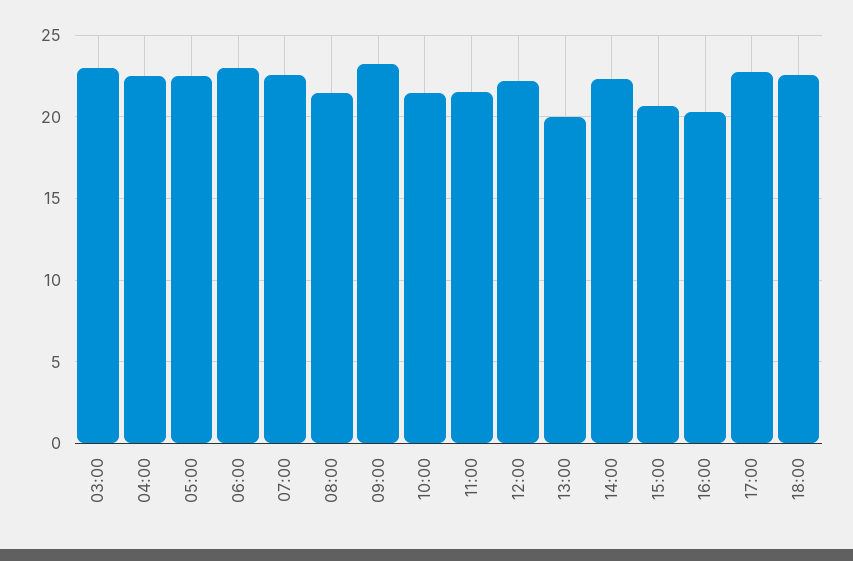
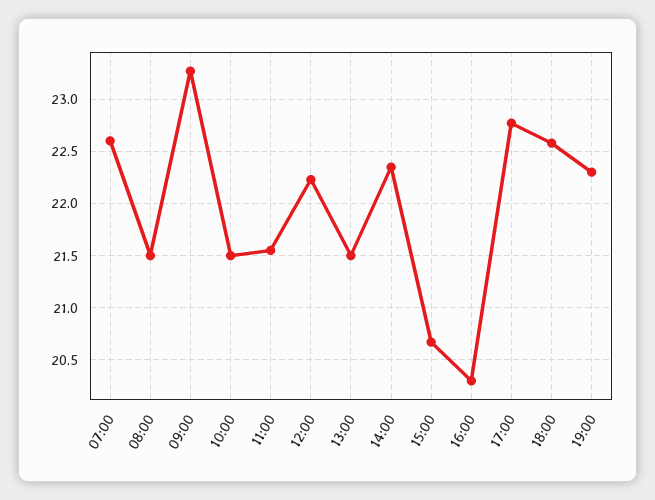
03:00: 23 -> none
04:00: 22.5 -> none
05:00: 22.5 -> none
06:00: 23 -> none
13:00: 20 -> 21.5
19:00: none -> 22.3

